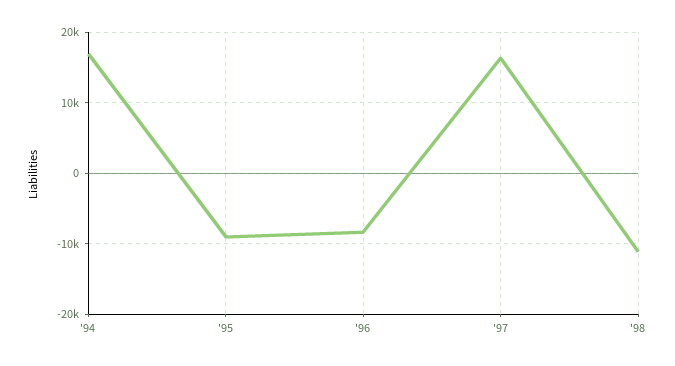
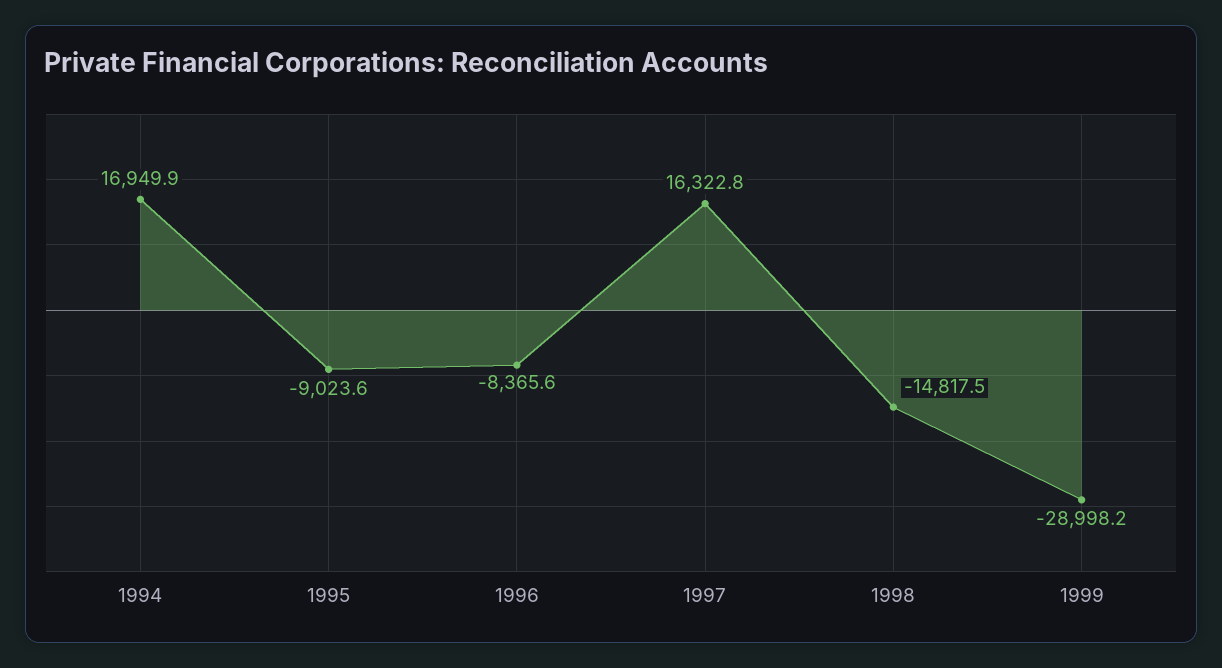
'98: -11000 -> -14817.5
1999: none -> -28998.2

